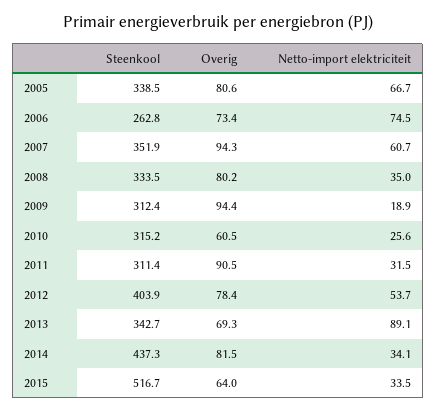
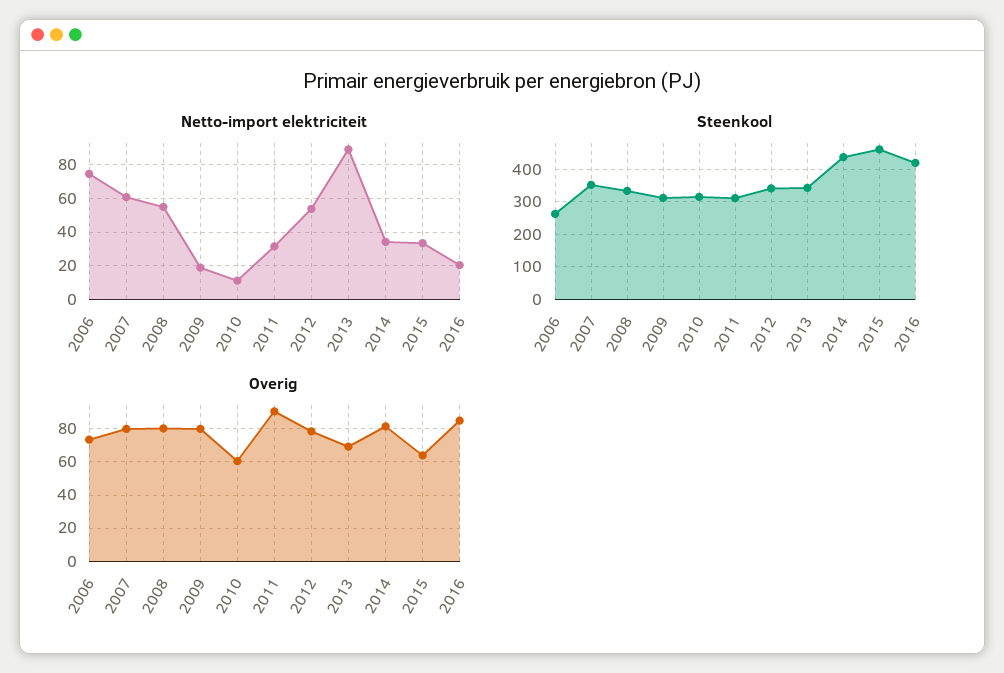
Steenkool, 2005: 338.5 -> none
Overig, 2005: 80.6 -> none
Netto-import elektriciteit, 2005: 66.7 -> none
Overig, 2007: 94.3 -> 80
Netto-import elektriciteit, 2008: 35 -> 55
Overig, 2009: 94.4 -> 80
Netto-import elektriciteit, 2010: 25.6 -> 10
Steenkool, 2012: 403.9 -> 340
Steenkool, 2015: 516.7 -> 460
Netto-import elektriciteit, 2016: none -> 20
Steenkool, 2016: none -> 420
Overig, 2016: none -> 85

